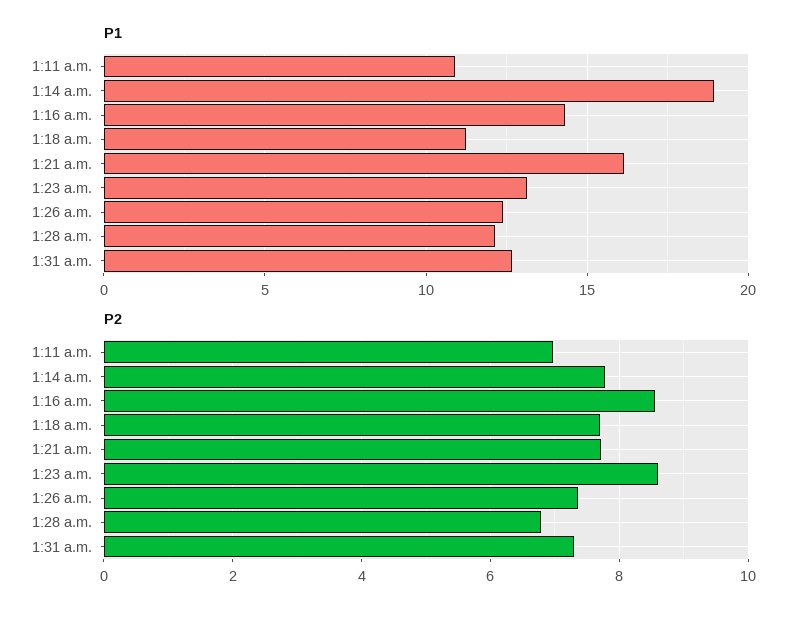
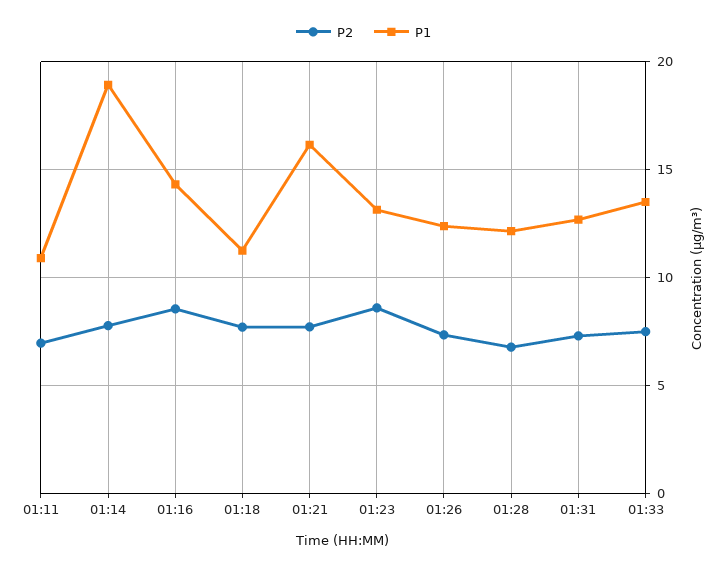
P2, 01:33: none -> 7.5
P1, 01:33: none -> 13.5

